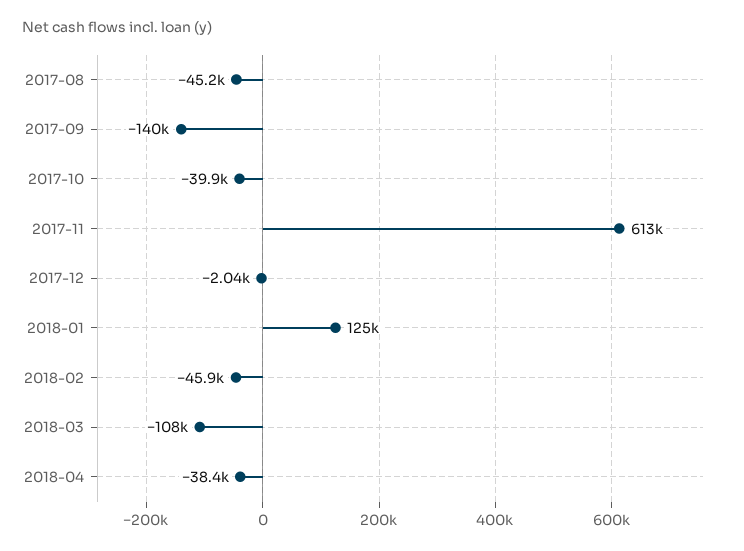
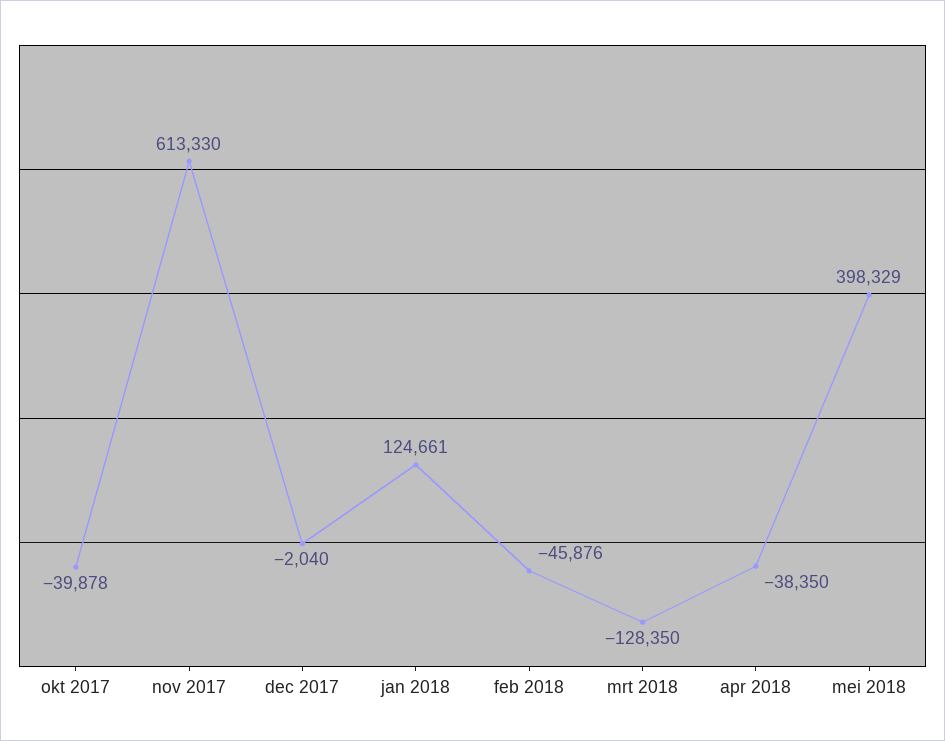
2017-08: -45200 -> none
2017-09: -140000 -> none
2018-03: -108000 -> -128350
mei 2018: none -> 398329

